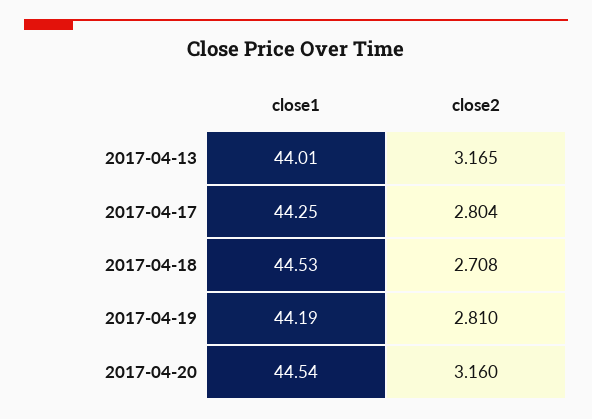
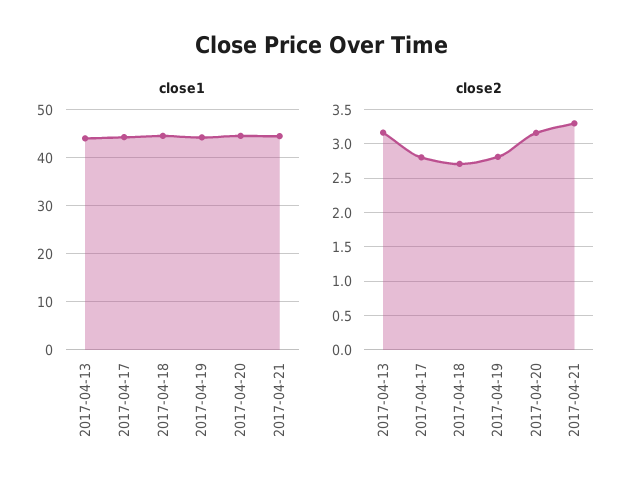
close1, 2017-04-21: none -> 44
close2, 2017-04-21: none -> 3.3

